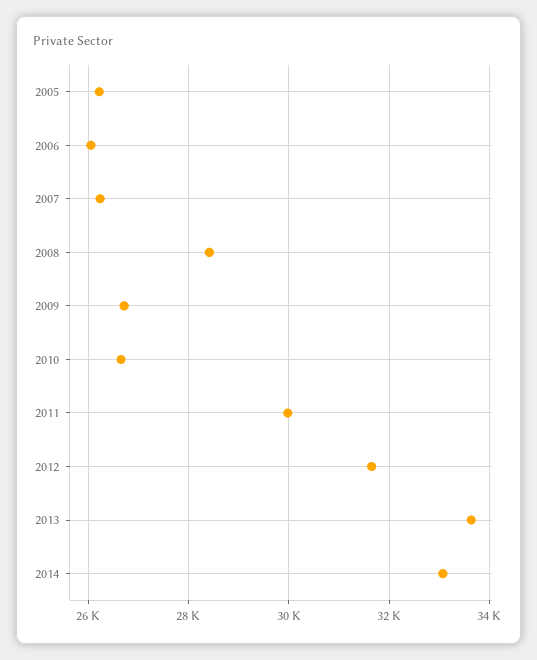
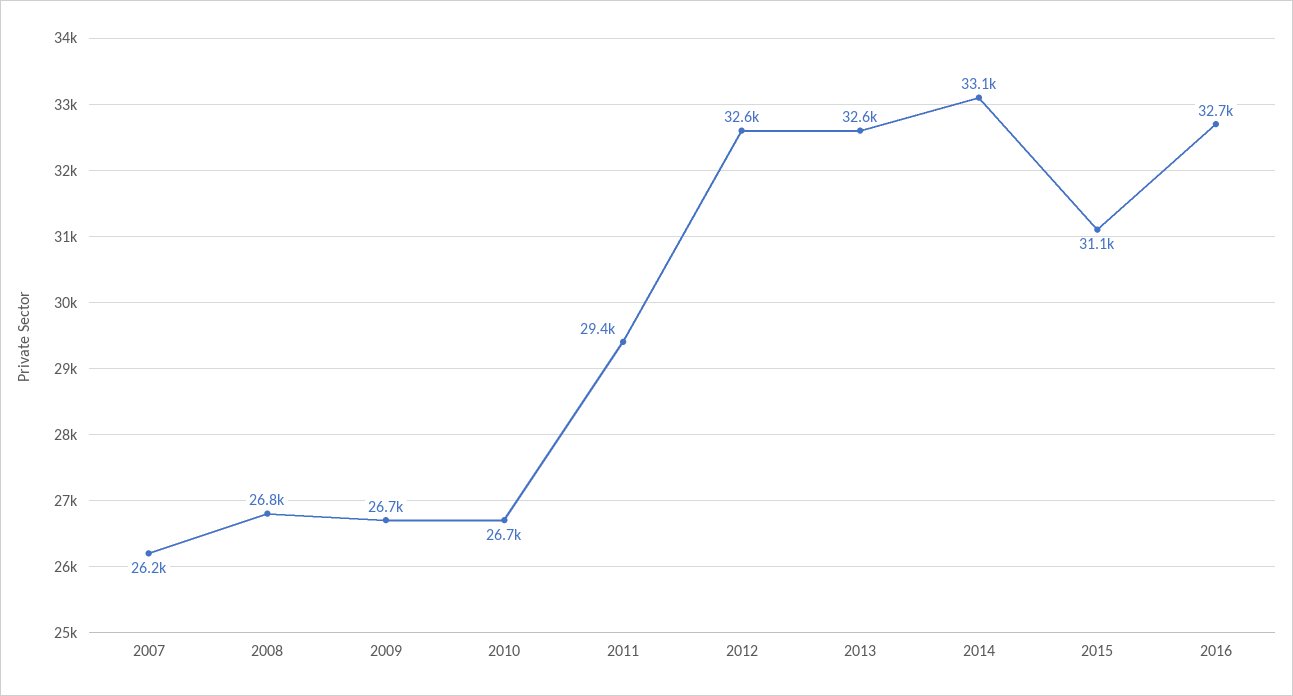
2005: 26200 -> none
2006: 26000 -> none
2008: 28400 -> 26800
2011: 30000 -> 29400
2012: 31600 -> 32600
2013: 33600 -> 32600
2015: none -> 31100
2016: none -> 32700

